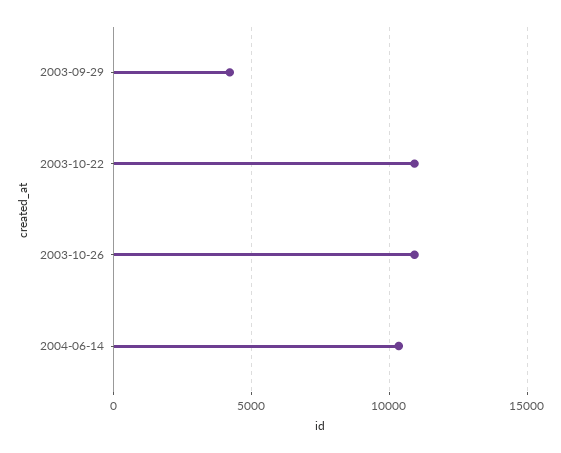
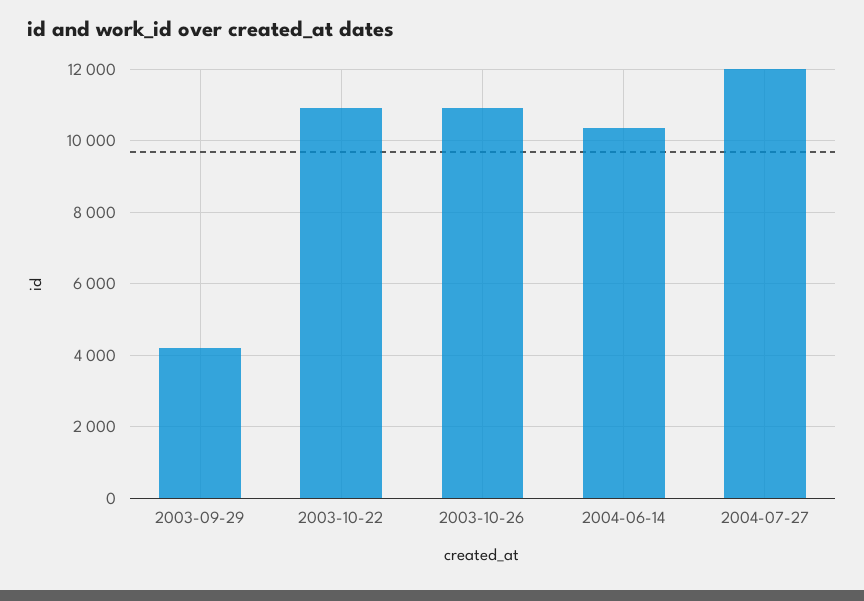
2004-07-27: none -> 12000

